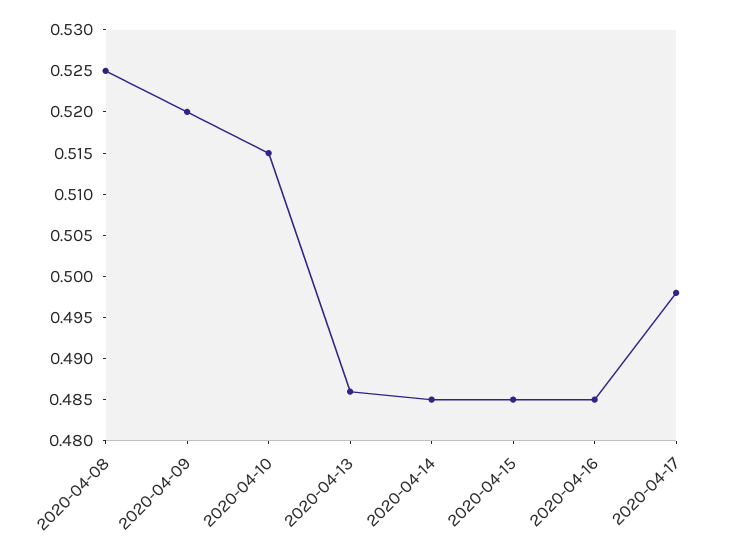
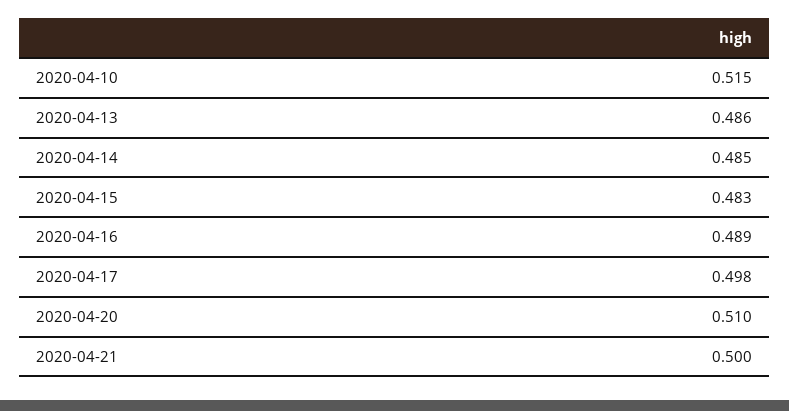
2020-04-08: 0.525 -> none
2020-04-09: 0.52 -> none
2020-04-15: 0.485 -> 0.483
2020-04-16: 0.485 -> 0.489
2020-04-20: none -> 0.51
2020-04-21: none -> 0.5

